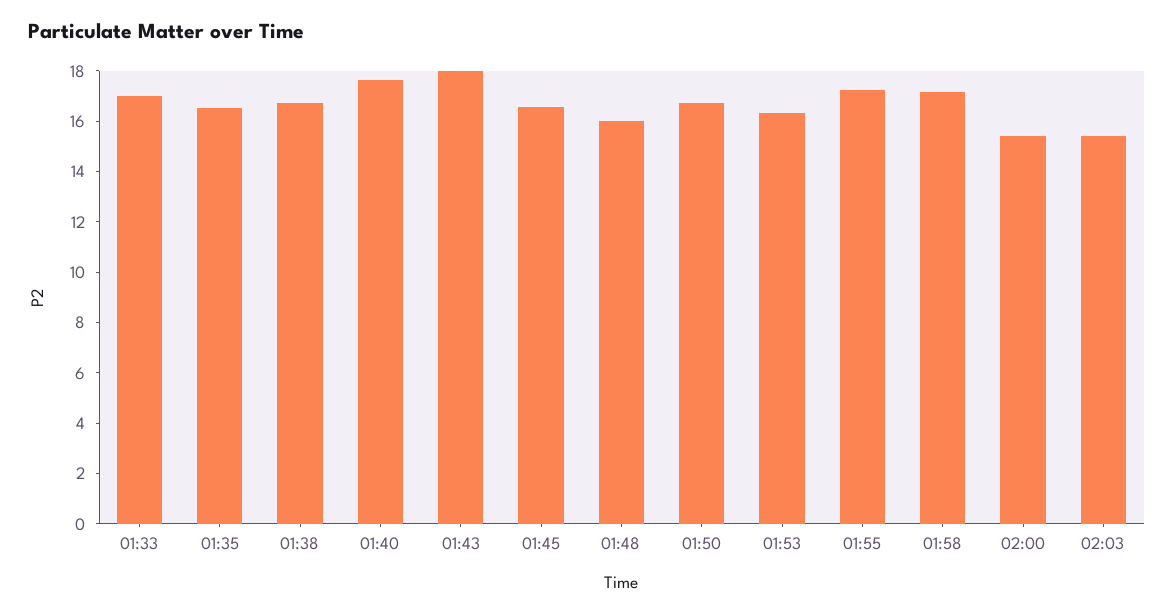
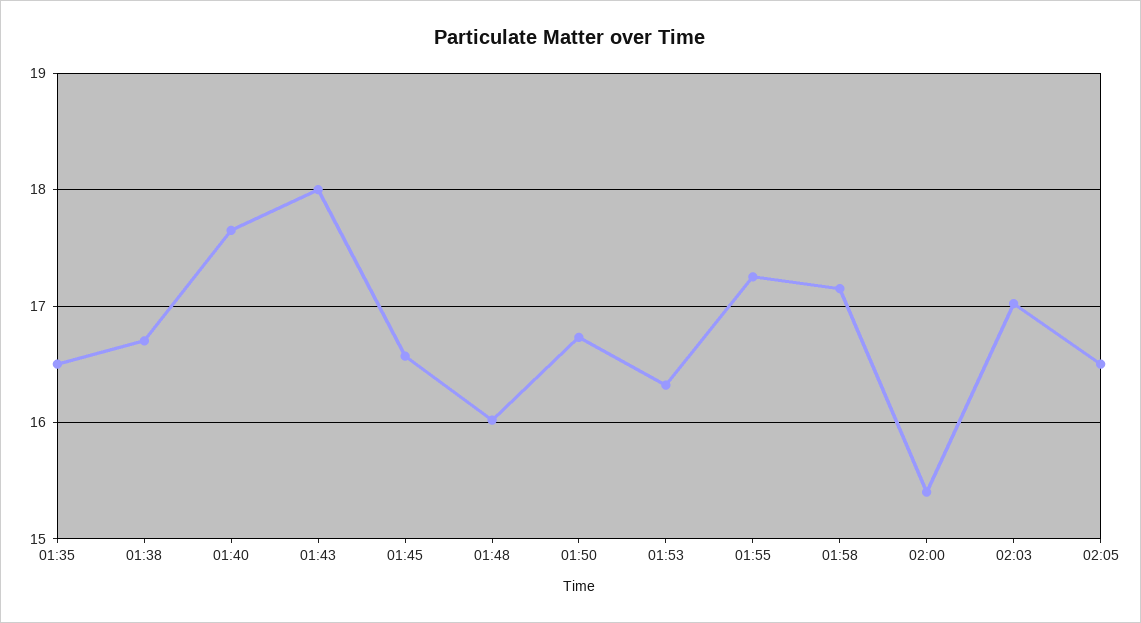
01:33: 17 -> none
02:03: 15.5 -> 17
02:05: none -> 16.5

